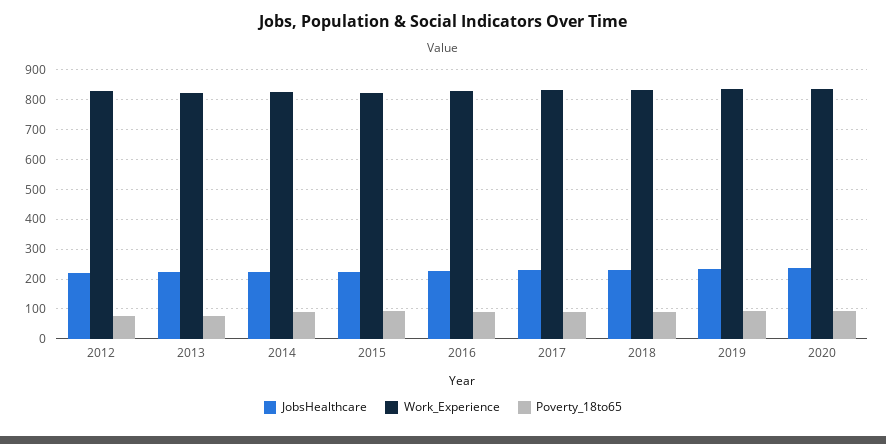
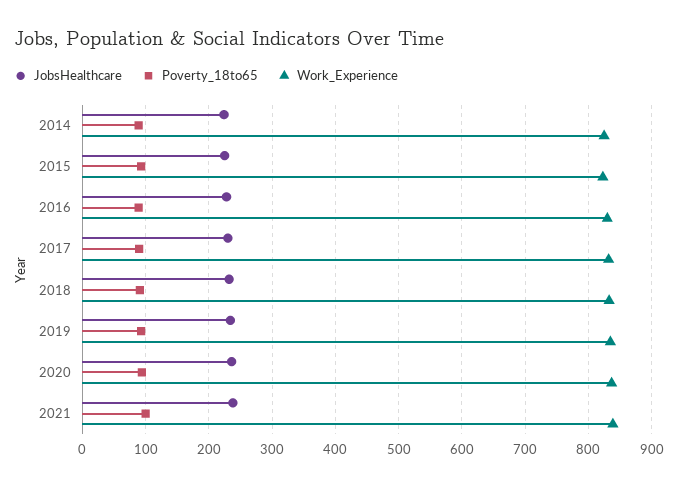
JobsHealthcare, 2012: 225 -> none
Work_Experience, 2012: 825 -> none
Poverty_18to65, 2012: 75 -> none
JobsHealthcare, 2013: 225 -> none
Work_Experience, 2013: 825 -> none
Poverty_18to65, 2013: 75 -> none
JobsHealthcare, 2021: none -> 240
Poverty_18to65, 2021: none -> 100
Work_Experience, 2021: none -> 840

